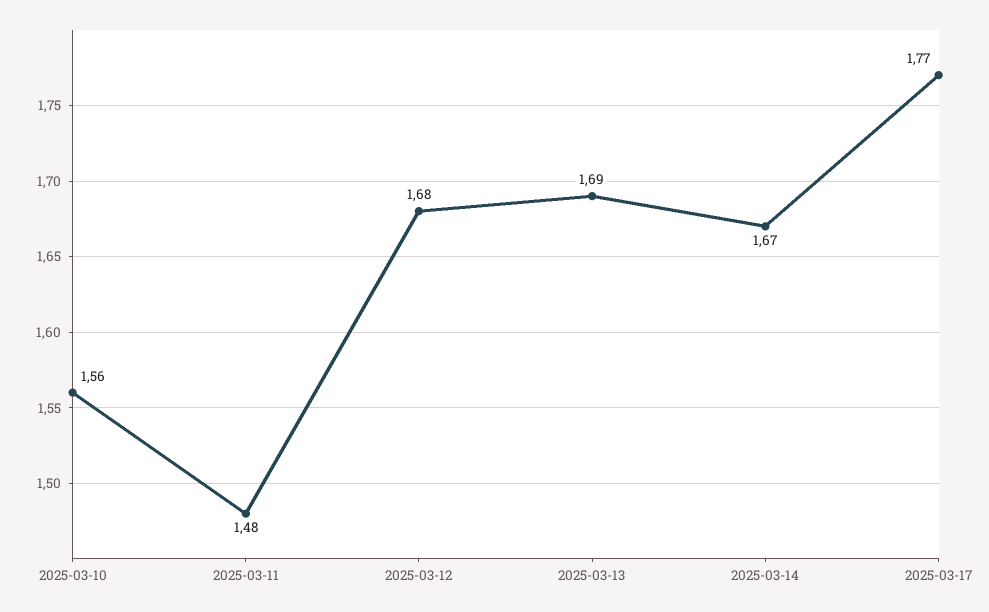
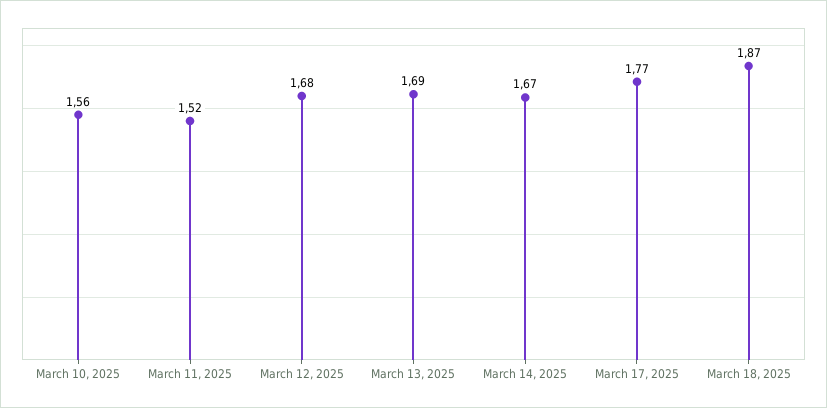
2025-03-11: 1.48 -> 1.52
March 18, 2025: none -> 1.87

